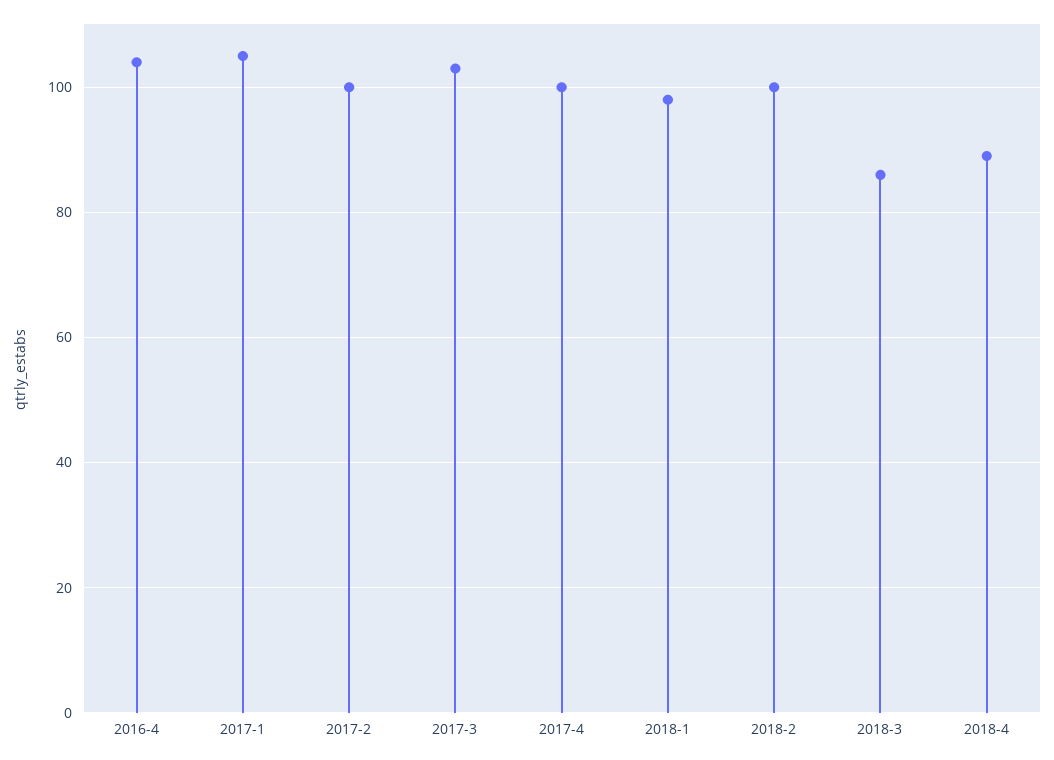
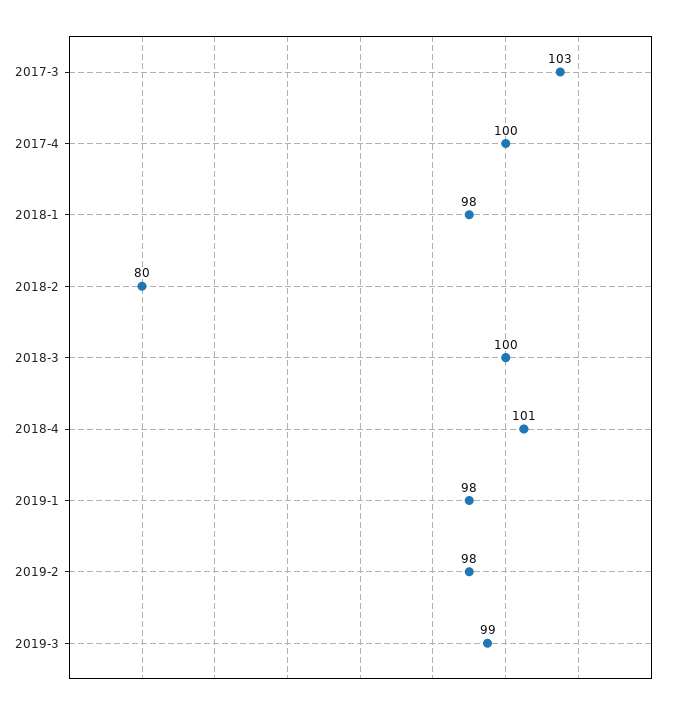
2016-4: 105 -> none
2017-1: 105 -> none
2017-2: 100 -> none
2018-2: 100 -> 80
2018-3: 85 -> 100
2018-4: 90 -> 101
2019-1: none -> 98
2019-2: none -> 98
2019-3: none -> 99

